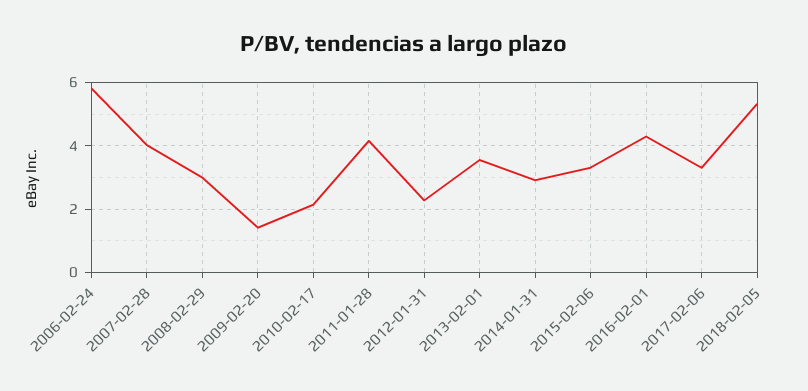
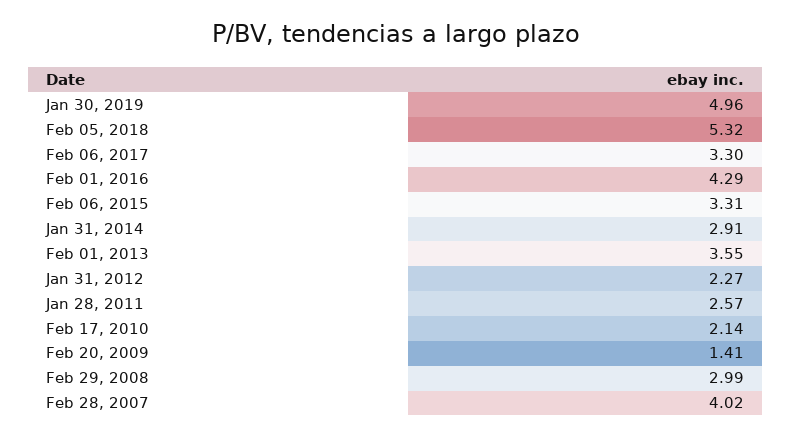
2006-02-24: 5.8 -> none
2011-01-28: 4.2 -> 2.57
Jan 30, 2019: none -> 4.96

